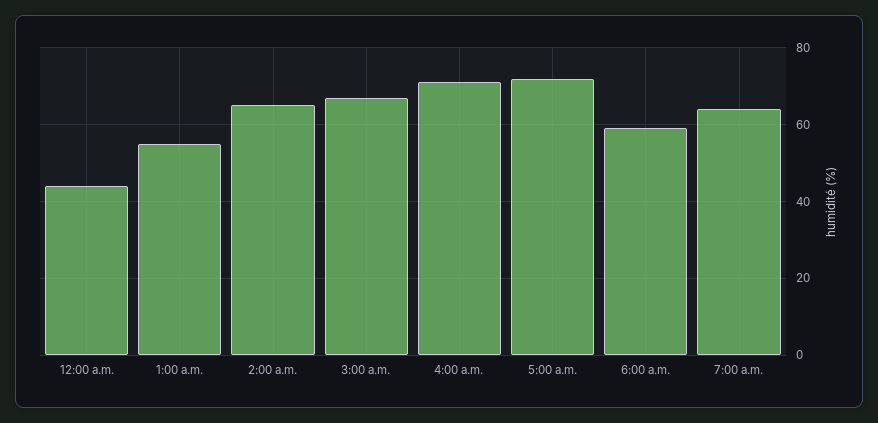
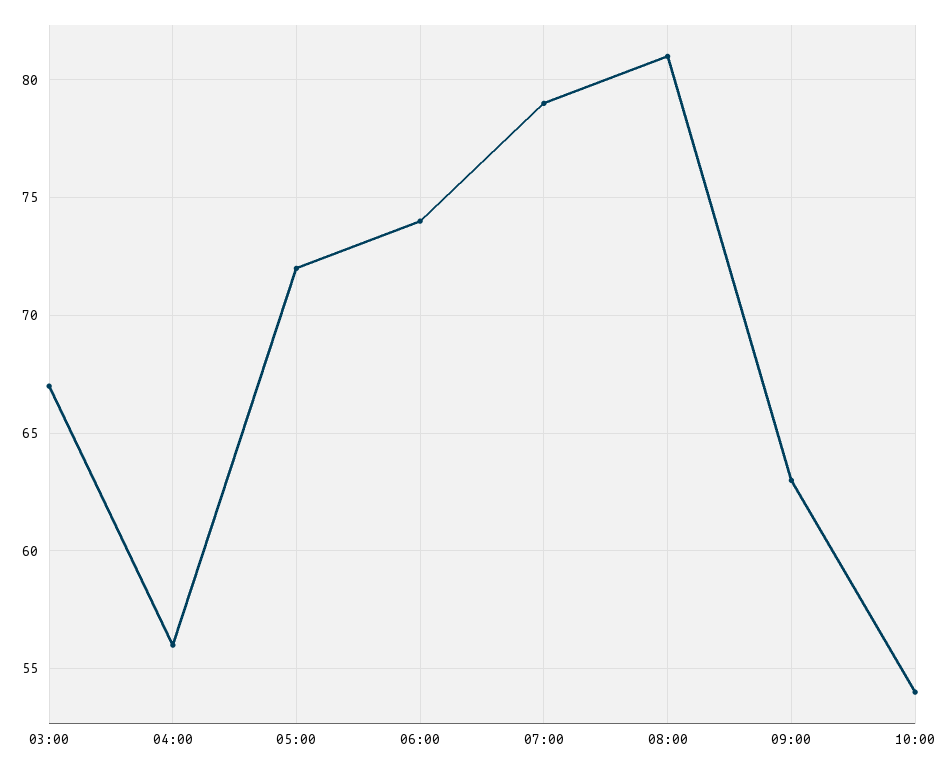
12:00 a.m.: 45 -> none
1:00 a.m.: 55 -> none
2:00 a.m.: 65 -> none
4:00 a.m.: 70 -> 56
6:00 a.m.: 60 -> 74
7:00 a.m.: 65 -> 79
08:00: none -> 81
09:00: none -> 63
10:00: none -> 54

